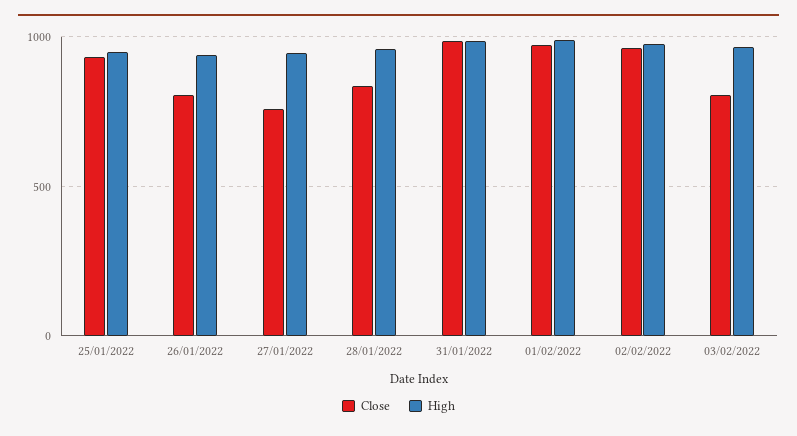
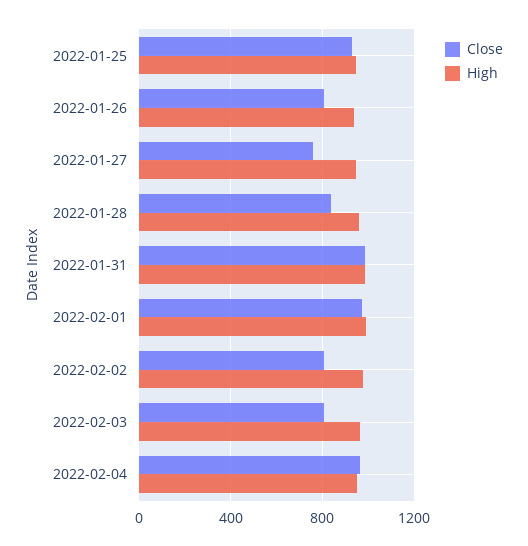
Close, 02/02/2022: 950 -> 800
Close, 2022-02-04: none -> 950
High, 2022-02-04: none -> 950

